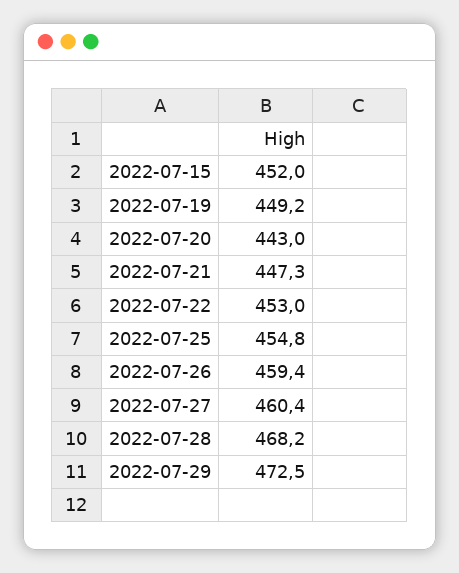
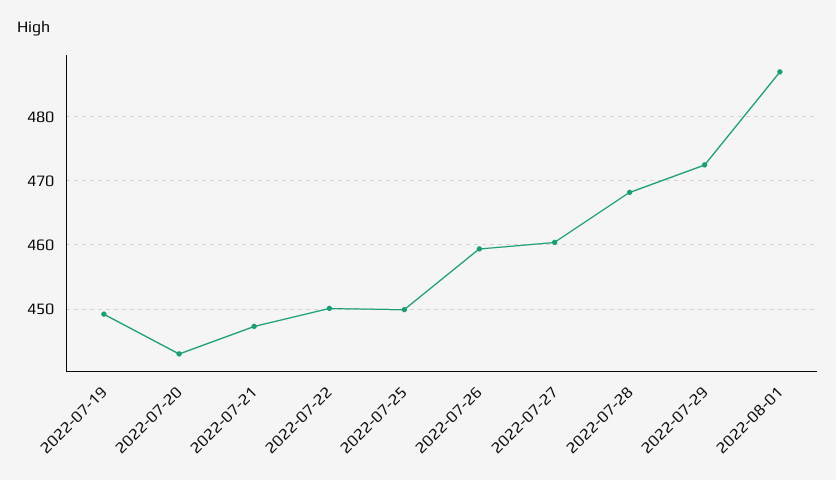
2022-07-15: 452 -> none
2022-07-22: 453 -> 450
2022-07-25: 454.8 -> 450
2022-08-01: none -> 487

